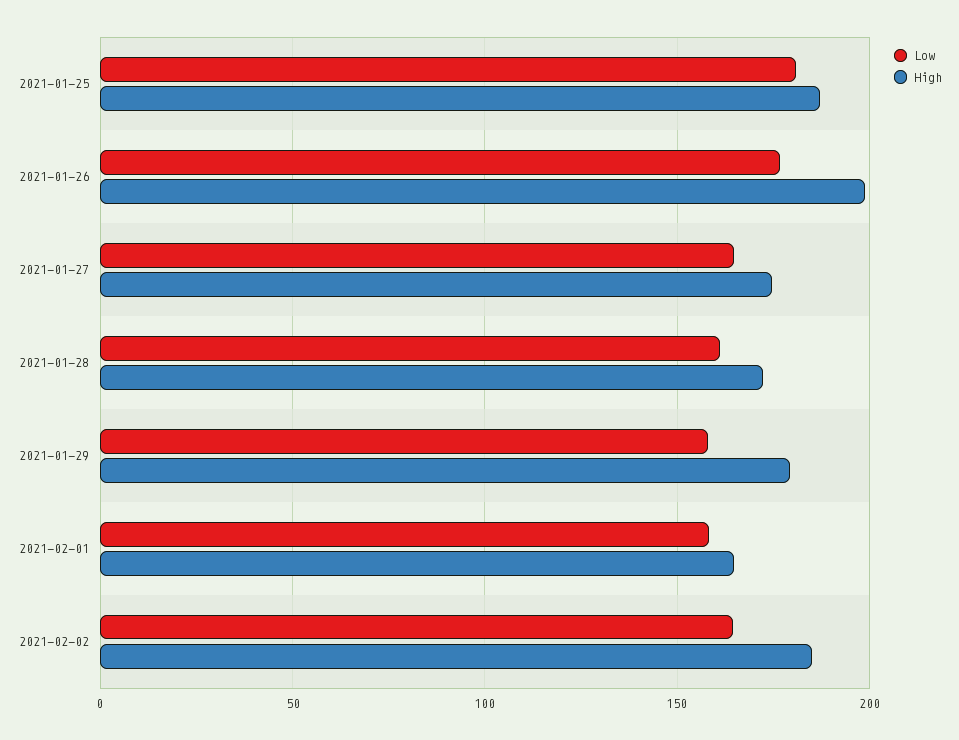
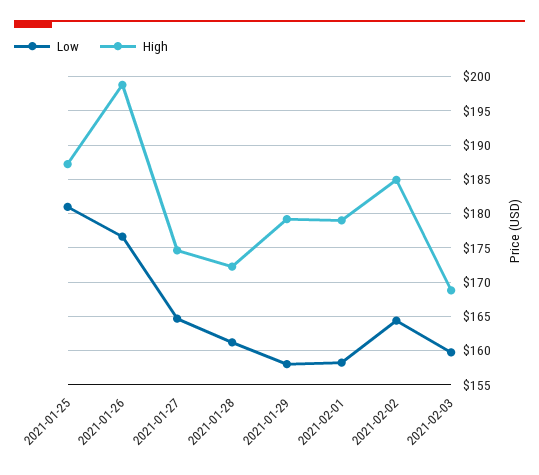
High, 2021-02-01: 165 -> 179
Low, 2021-02-03: none -> 160
High, 2021-02-03: none -> 169

